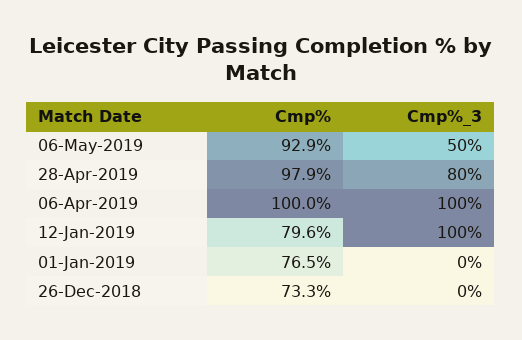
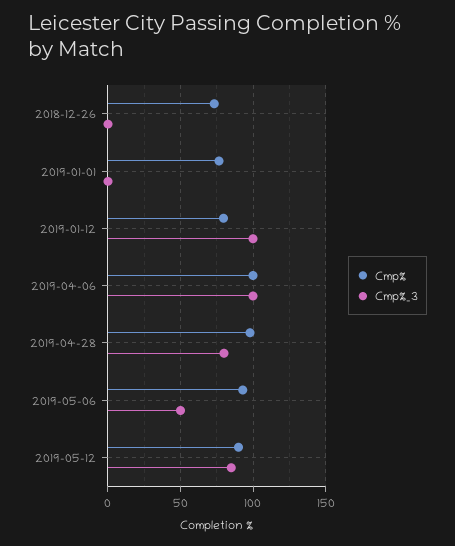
Cmp%, 2019-05-12: none -> 90
Cmp%_3, 2019-05-12: none -> 85

